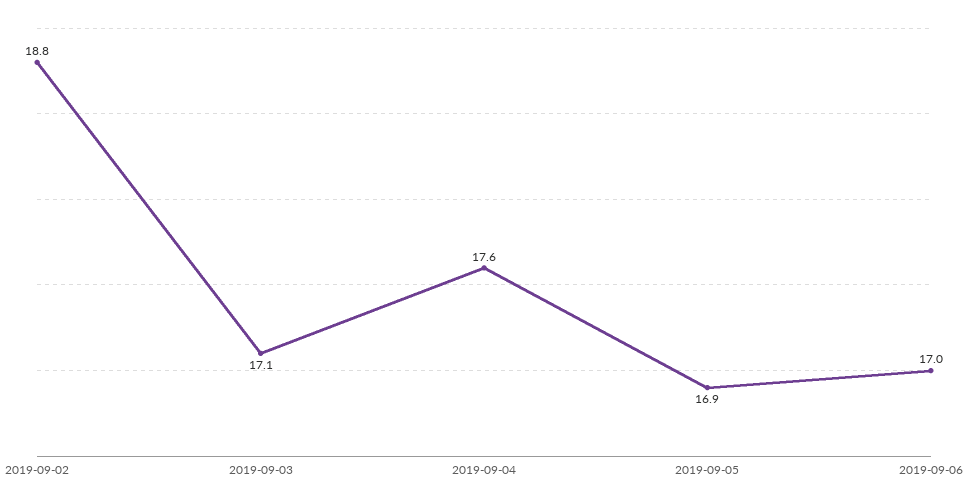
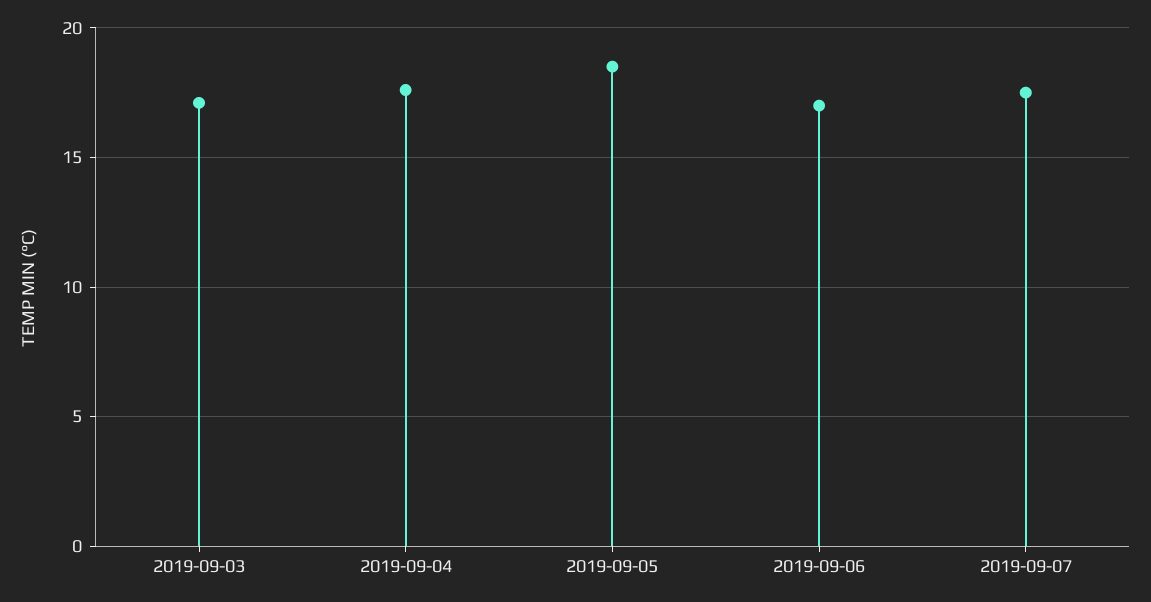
2019-09-02: 18.8 -> none
2019-09-05: 16.9 -> 18.5
2019-09-07: none -> 17.5

